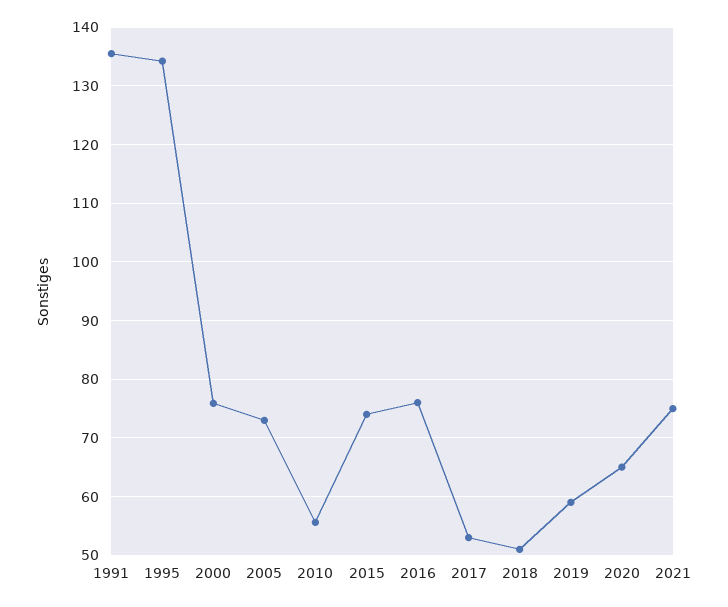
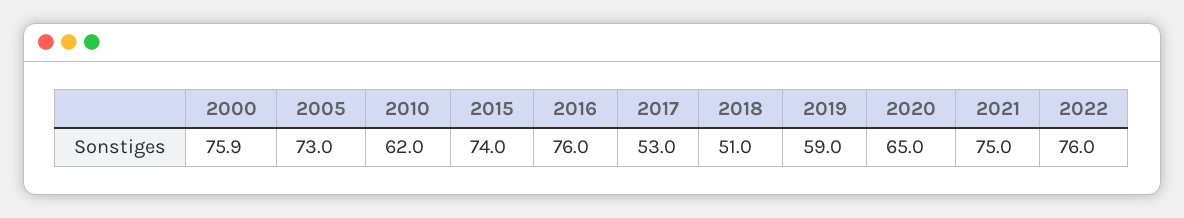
1991: 136 -> none
1995: 134 -> none
2010: 56 -> 62
2022: none -> 76

